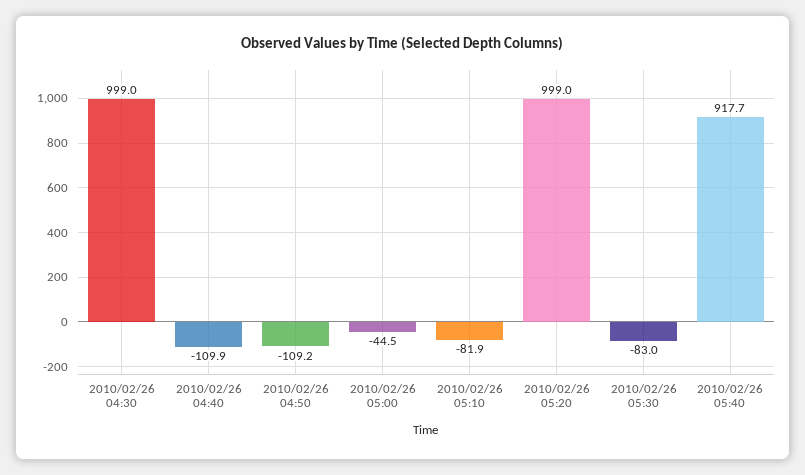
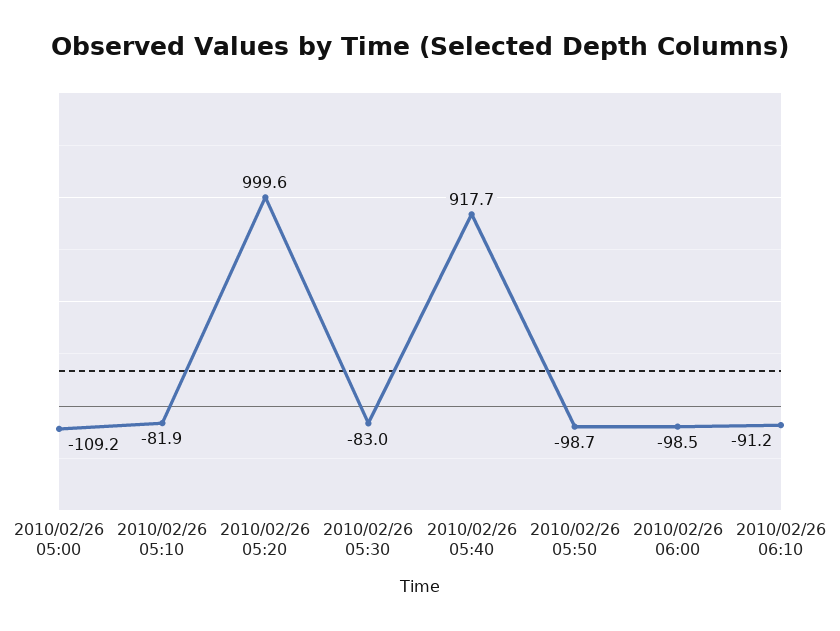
2010/02/26 04:30: 999 -> none
2010/02/26 04:40: -109.9 -> none
2010/02/26 04:50: -109.2 -> none
2010/02/26 05:00: -44.5 -> -109.2
2010/02/26 05:20: 999 -> 999.6
2010/02/26 05:50: none -> -98.7
2010/02/26 06:00: none -> -98.5
2010/02/26 06:10: none -> -91.2

